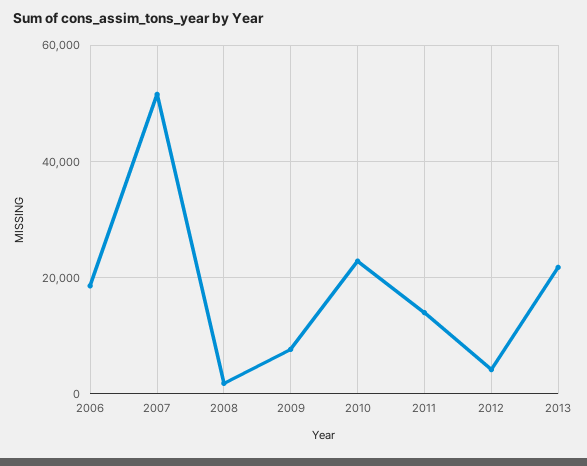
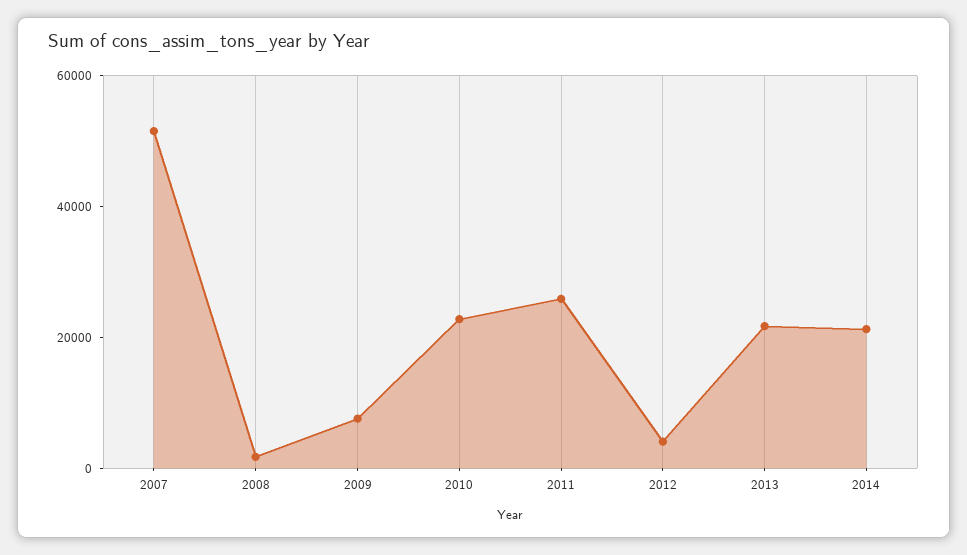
2006: 18000 -> none
2011: 14000 -> 25000
2014: none -> 20000

